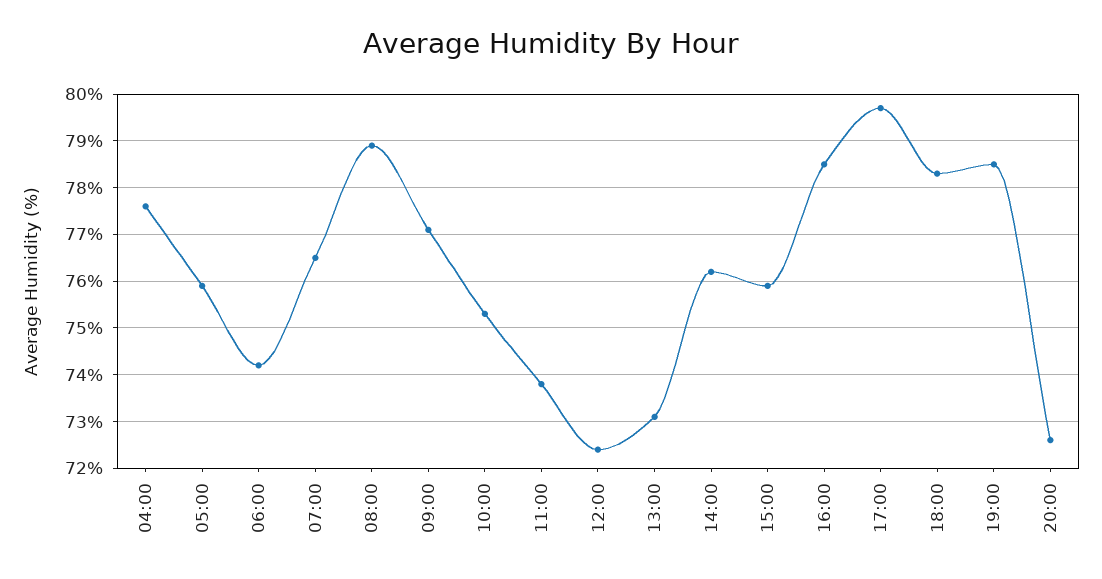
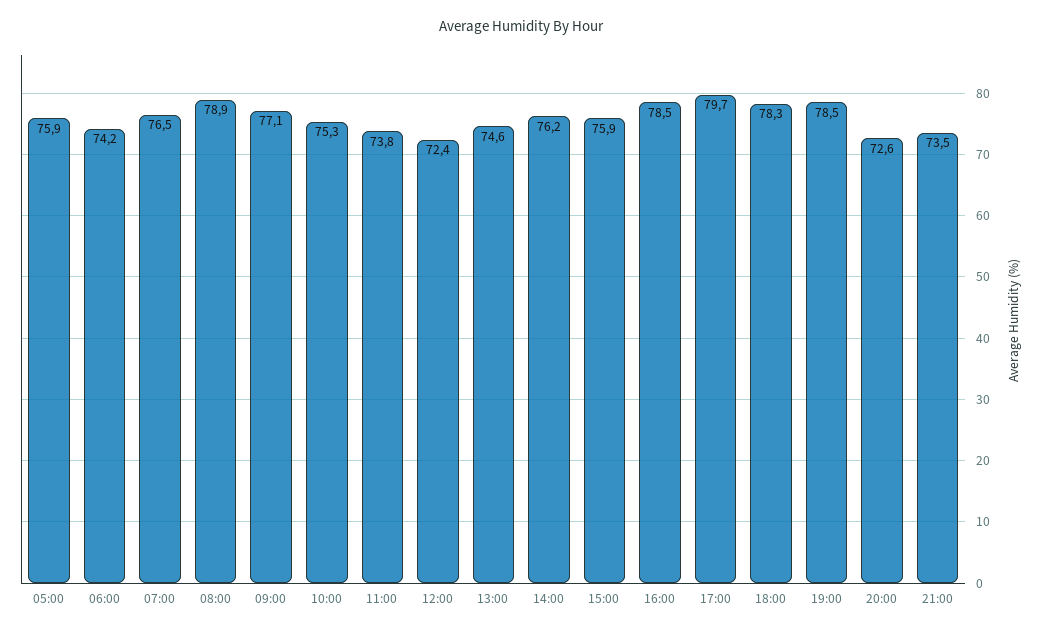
04:00: 77.5 -> none
13:00: 73 -> 74.6
21:00: none -> 73.5

